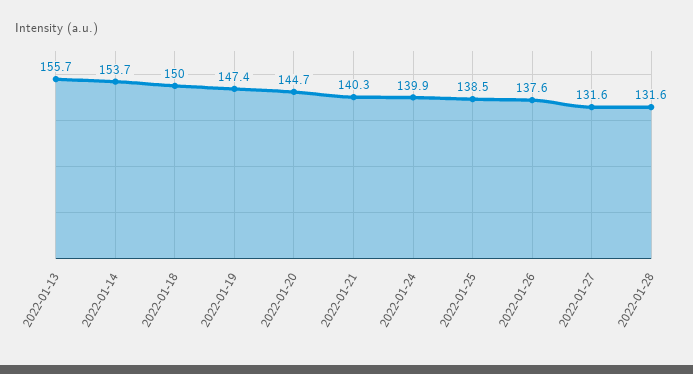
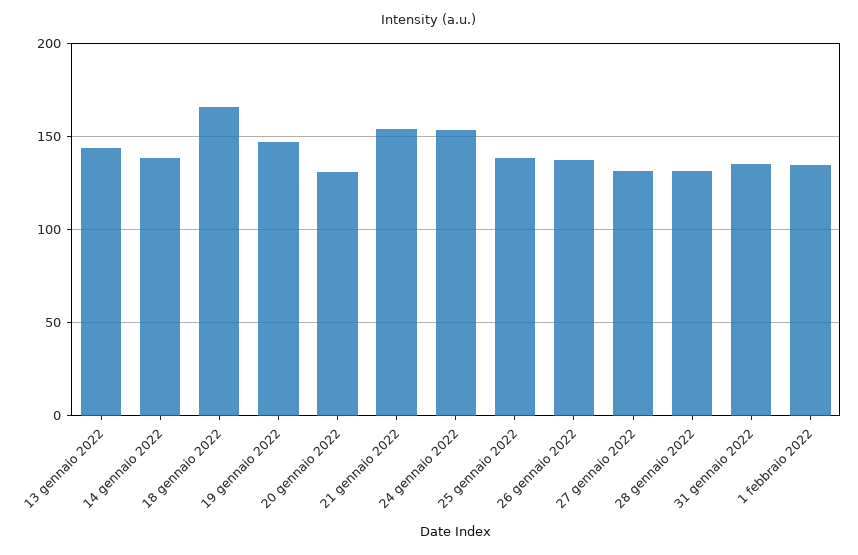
2022-01-13: 155.7 -> 145
2022-01-14: 153.7 -> 140
2022-01-18: 150 -> 165
2022-01-20: 144.7 -> 130
2022-01-21: 140.3 -> 155
2022-01-24: 139.9 -> 155
31 gennaio 2022: none -> 135
1 febbraio 2022: none -> 135

